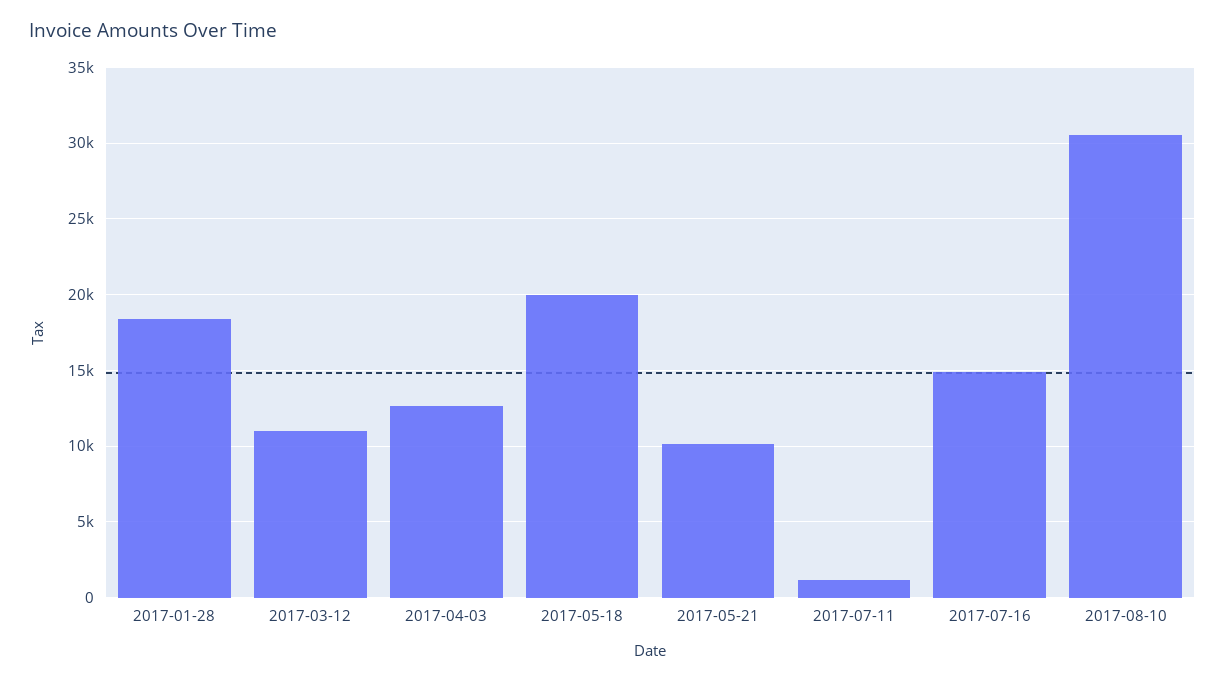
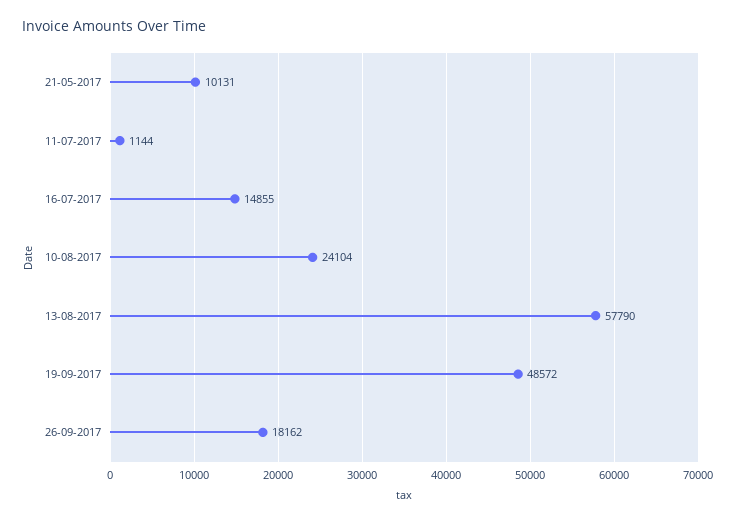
2017-01-28: 18500 -> none
2017-03-12: 11000 -> none
2017-04-03: 12500 -> none
2017-05-18: 20000 -> none
2017-08-10: 30500 -> 24104
13-08-2017: none -> 57790
19-09-2017: none -> 48572
26-09-2017: none -> 18162

